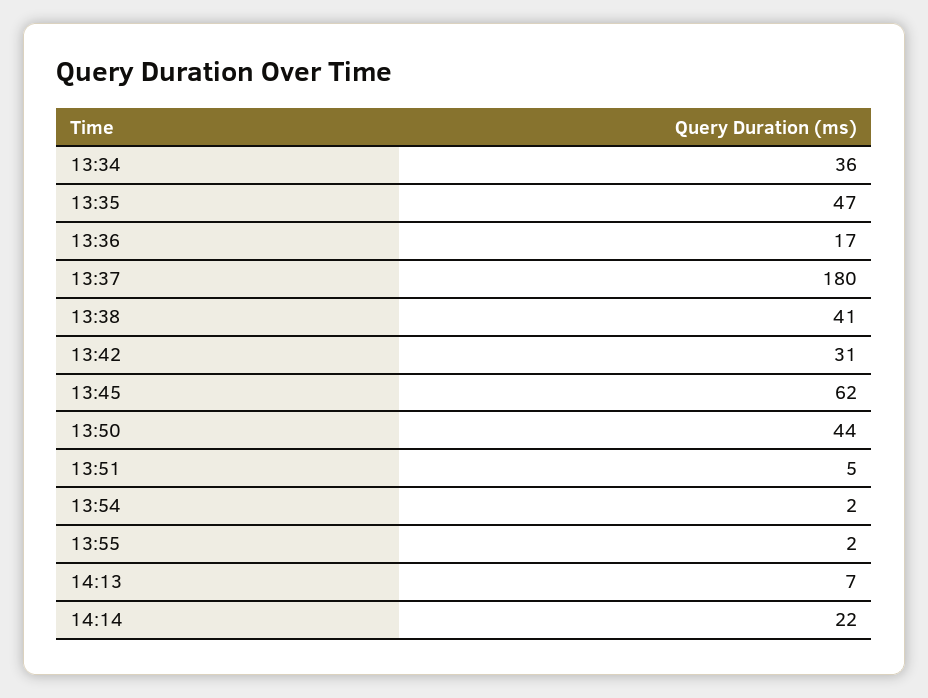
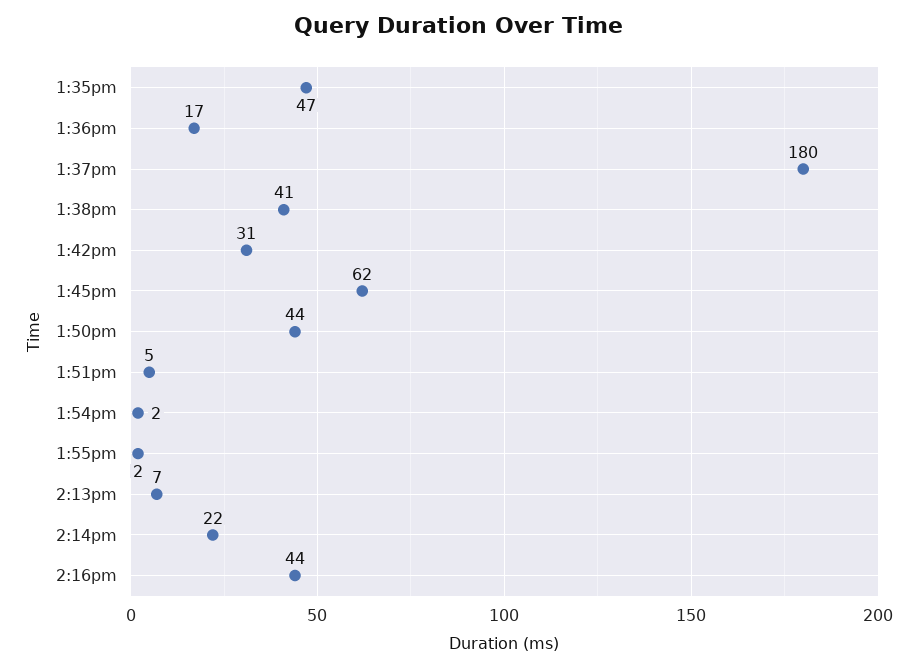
13:34: 36 -> none
2:16pm: none -> 44

